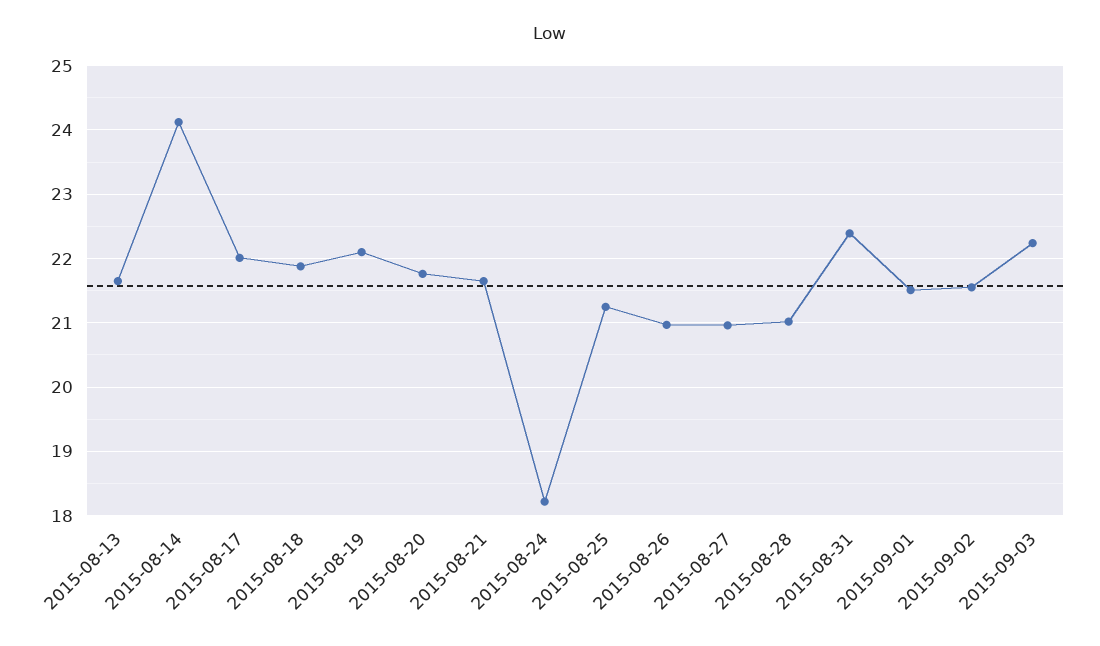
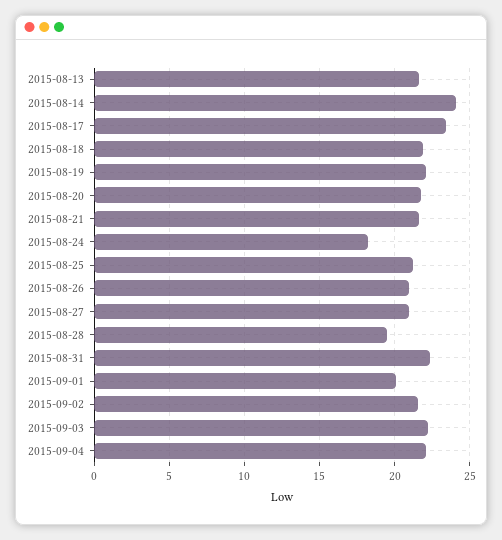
2015-08-17: 22 -> 23.5
2015-08-28: 21 -> 19.5
2015-09-01: 21.5 -> 20
2015-09-04: none -> 22

